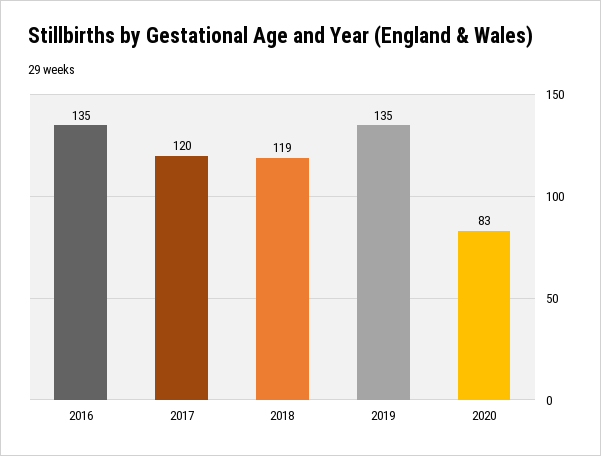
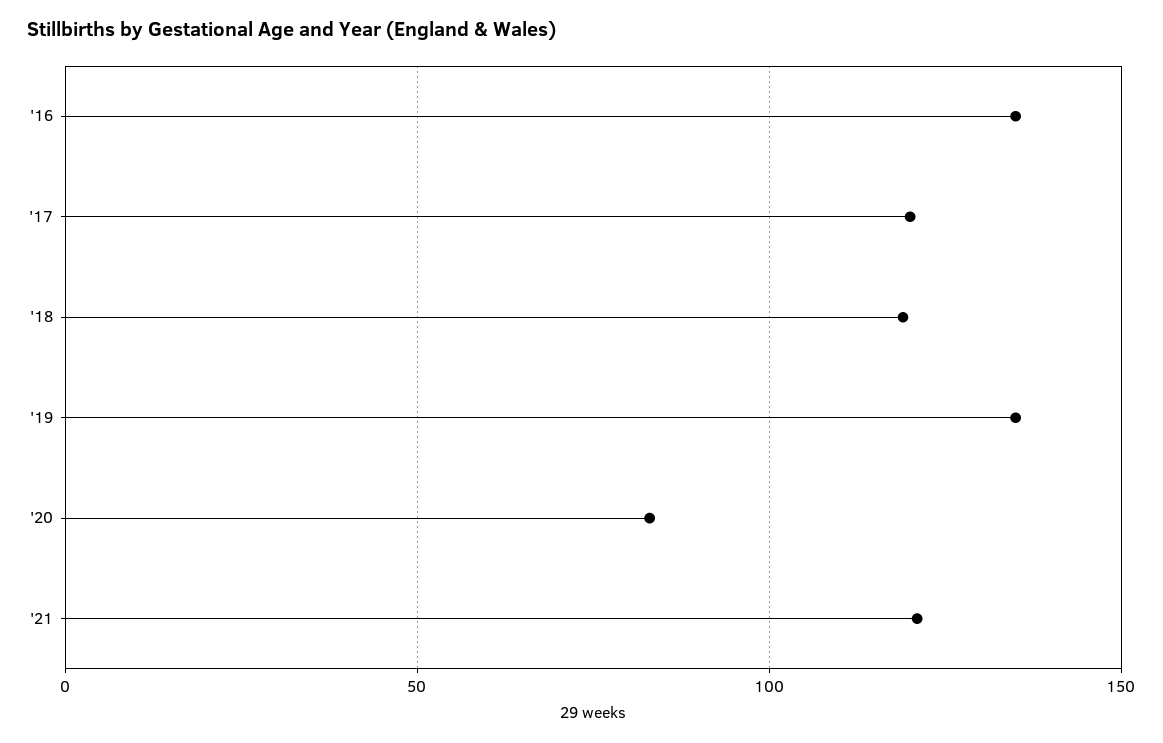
'21: none -> 120

